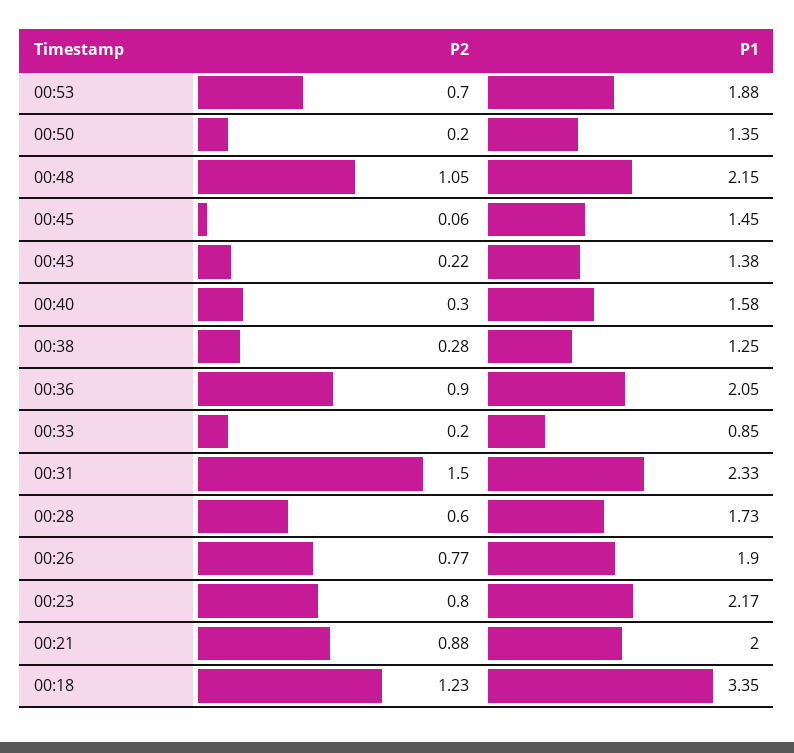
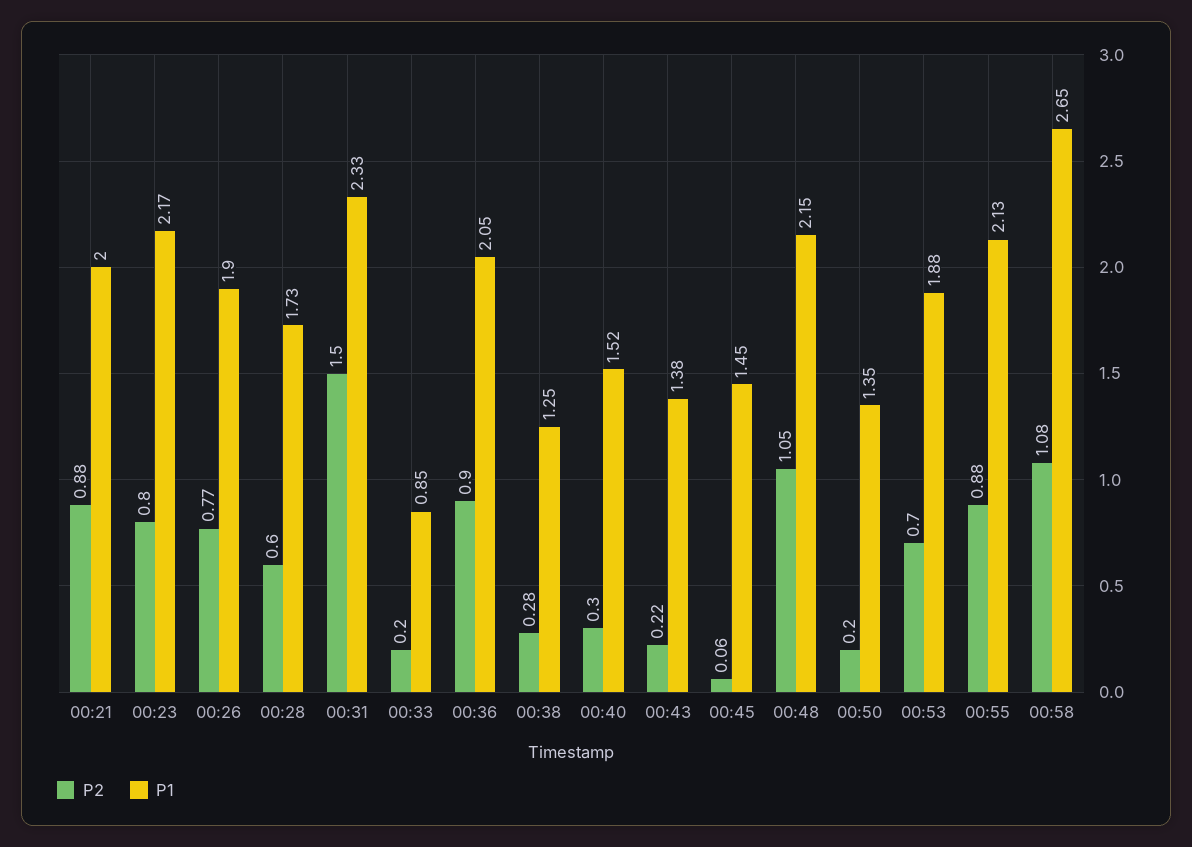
P1, 00:40: 1.58 -> 1.52
P2, 00:18: 1.23 -> none
P1, 00:18: 3.35 -> none
P2, 00:55: none -> 0.88
P1, 00:55: none -> 2.13
P2, 00:58: none -> 1.08
P1, 00:58: none -> 2.65

